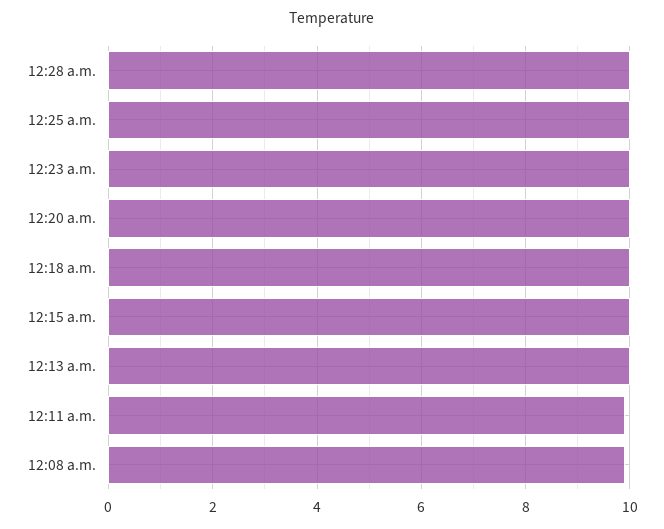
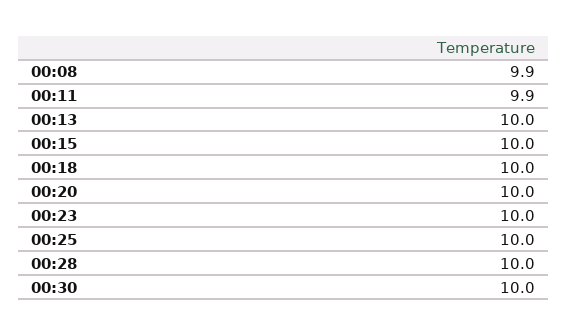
00:30: none -> 10

